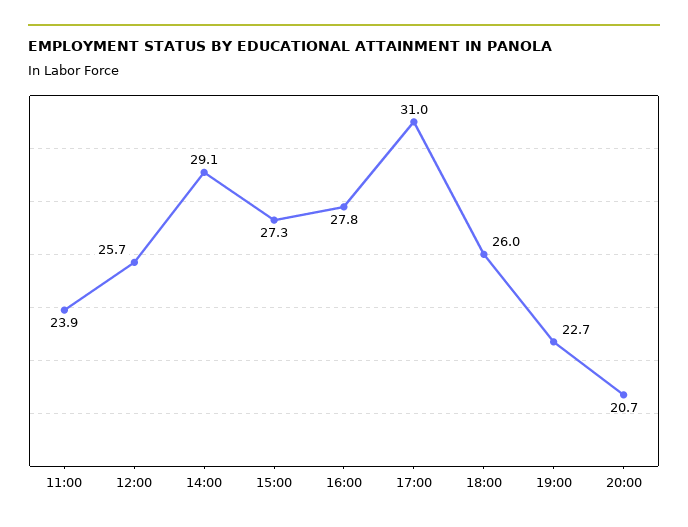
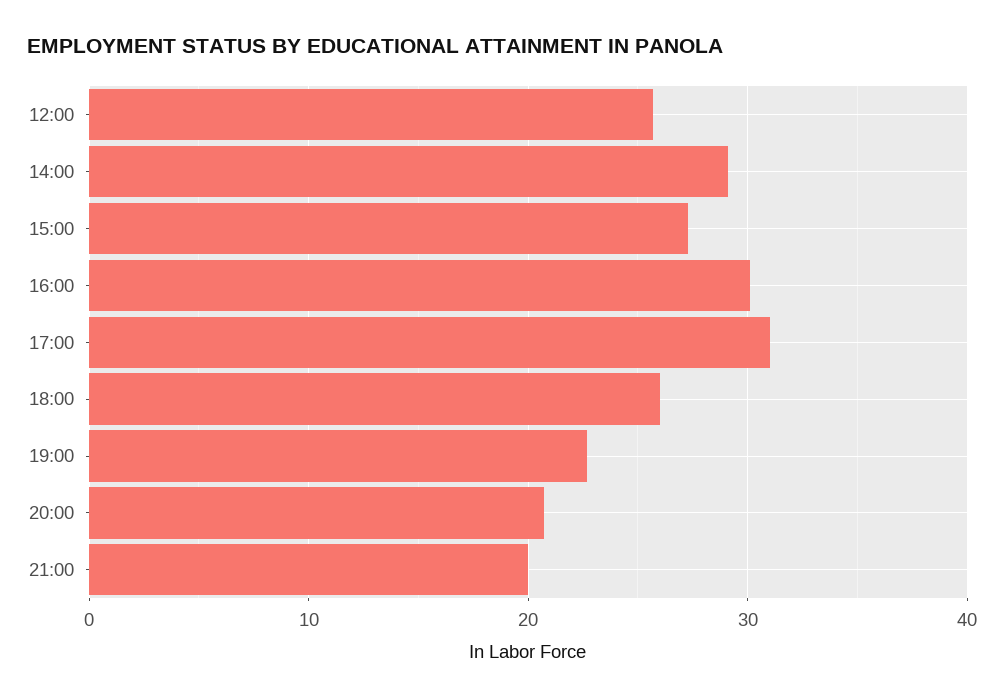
11:00: 23.9 -> none
16:00: 27.8 -> 30
21:00: none -> 20

